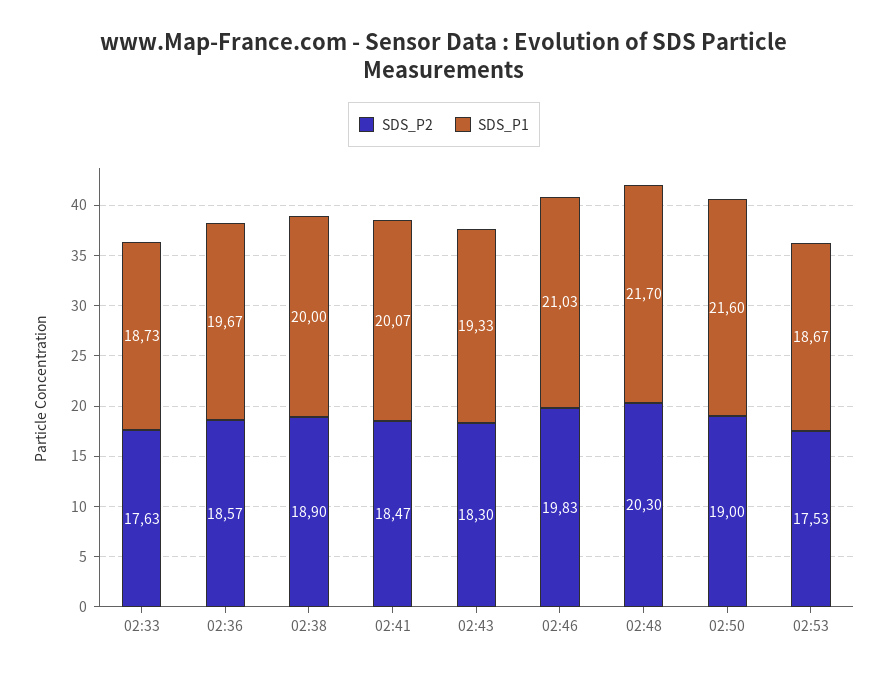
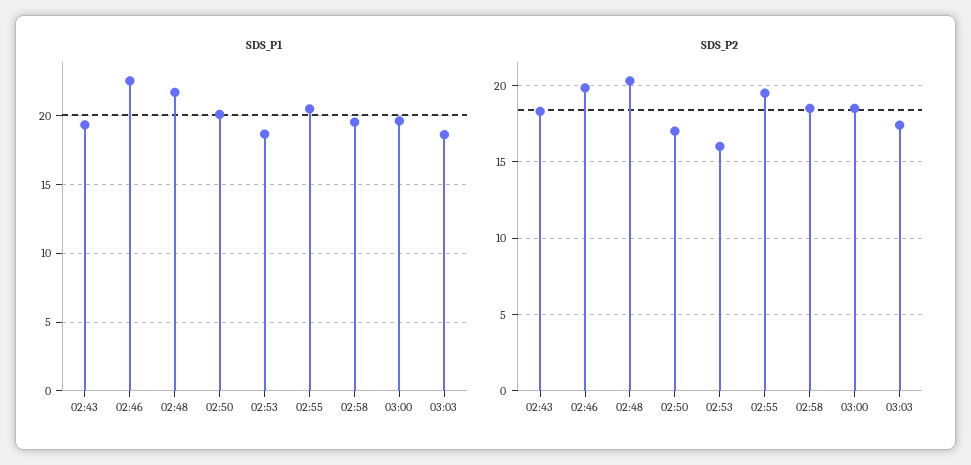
SDS_P2, 02:33: 17.63 -> none
SDS_P1, 02:33: 18.73 -> none
SDS_P2, 02:36: 18.57 -> none
SDS_P1, 02:36: 19.67 -> none
SDS_P2, 02:38: 18.9 -> none
SDS_P1, 02:38: 20 -> none
SDS_P2, 02:41: 18.47 -> none
SDS_P1, 02:41: 20.07 -> none
SDS_P1, 02:46: 21.03 -> 22.5
SDS_P2, 02:50: 19 -> 17
SDS_P1, 02:50: 21.6 -> 20
SDS_P2, 02:53: 17.53 -> 16
SDS_P1, 02:55: none -> 20.5
SDS_P1, 02:58: none -> 19.5
SDS_P1, 03:00: none -> 19.5
SDS_P1, 03:03: none -> 18.5
SDS_P2, 02:55: none -> 19.5
SDS_P2, 02:58: none -> 18.5
SDS_P2, 03:00: none -> 18.5
SDS_P2, 03:03: none -> 17.5

